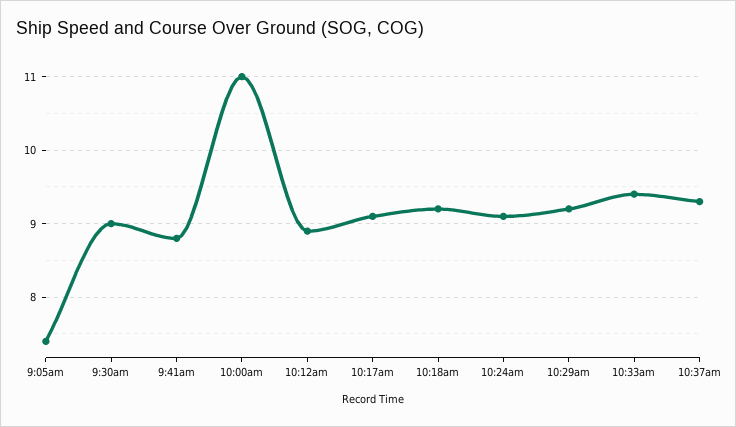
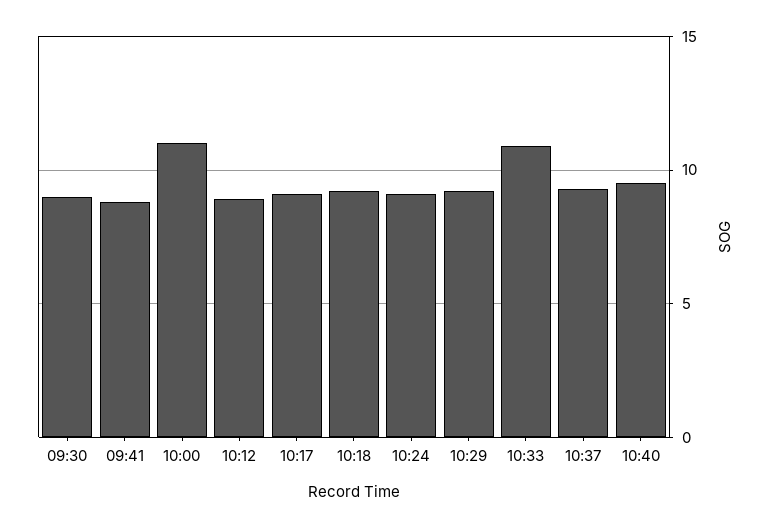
9:05am: 7.4 -> none
10:33am: 9.4 -> 11
10:40: none -> 9.5

